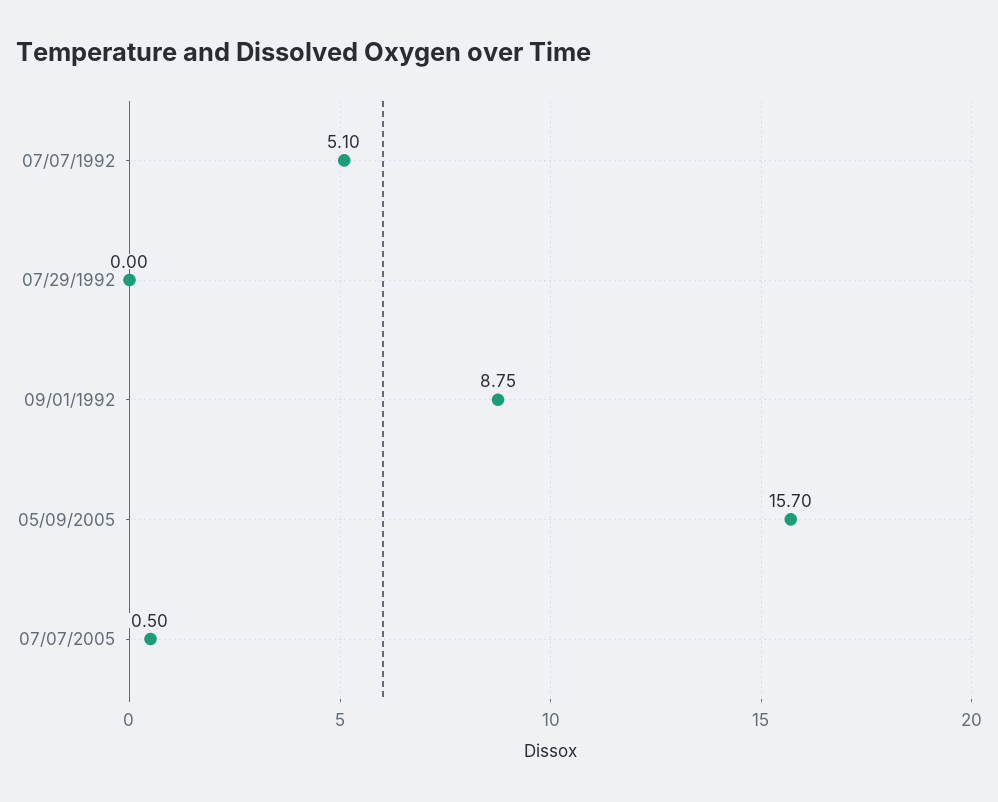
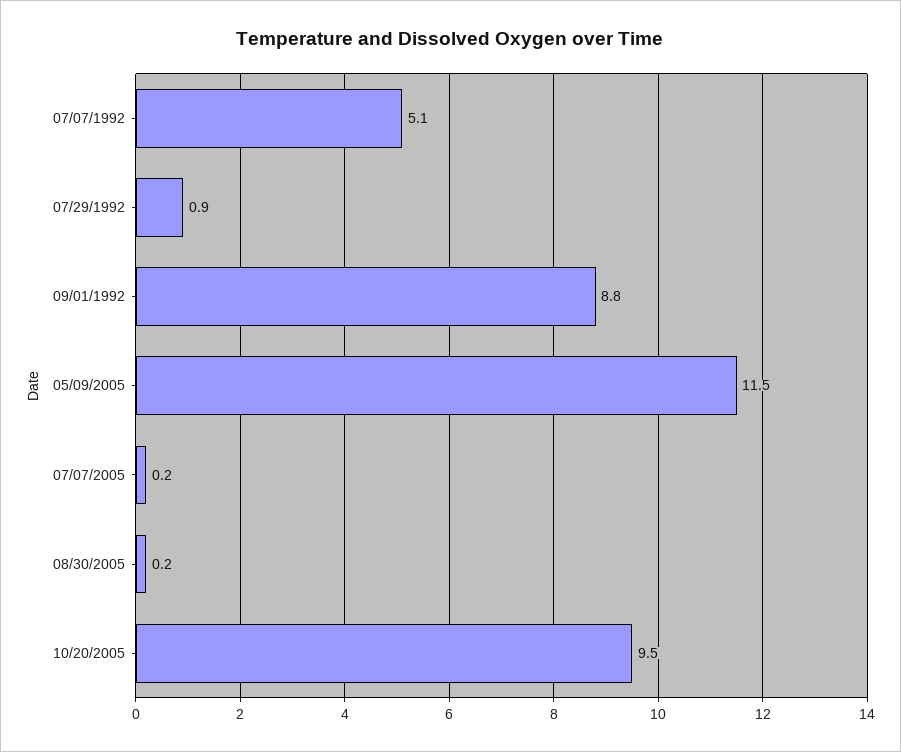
07/29/1992: 0 -> 0.9
05/09/2005: 15.7 -> 11.5
07/07/2005: 0.5 -> 0.2
08/30/2005: none -> 0.2
10/20/2005: none -> 9.5

